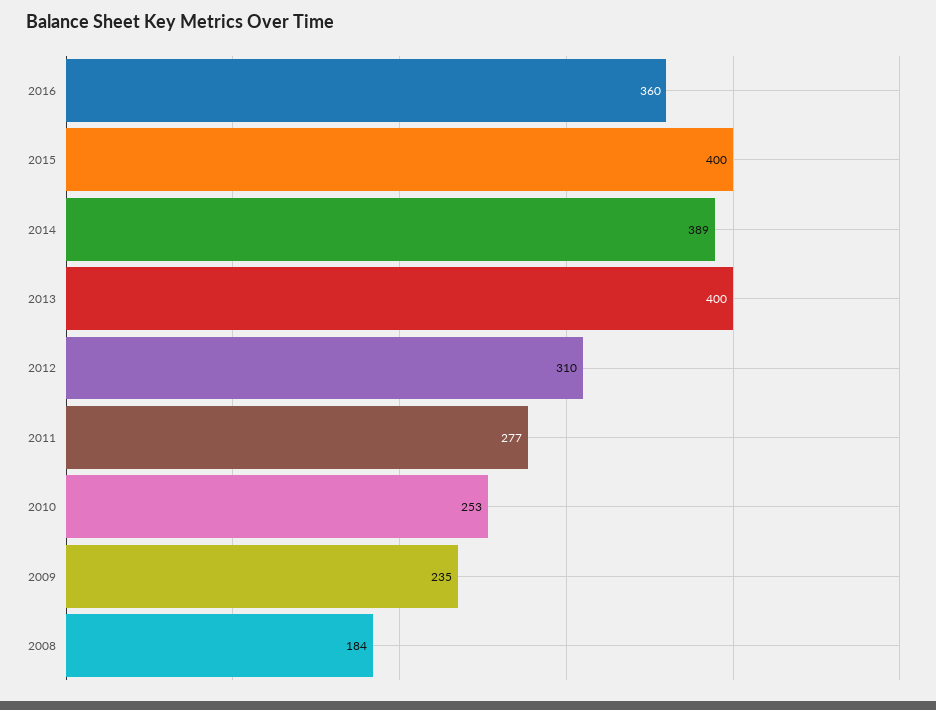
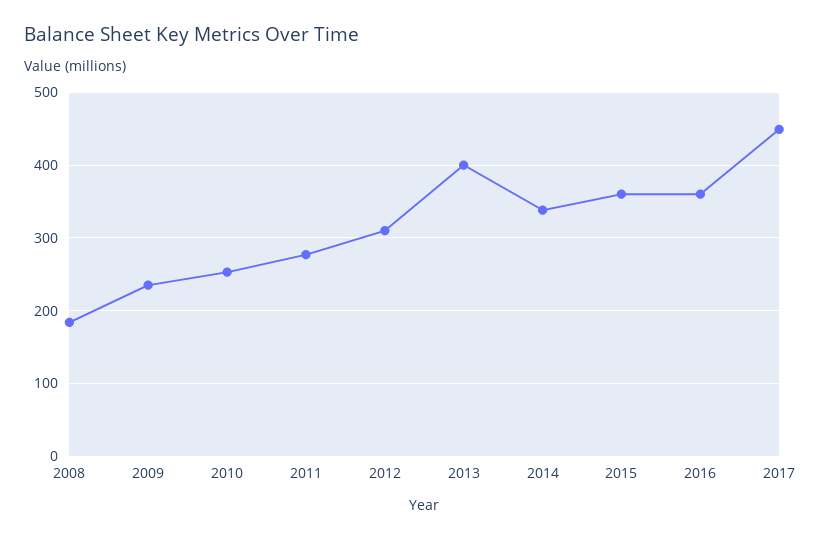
2015: 400 -> 360
2014: 389 -> 340
2017: none -> 450

